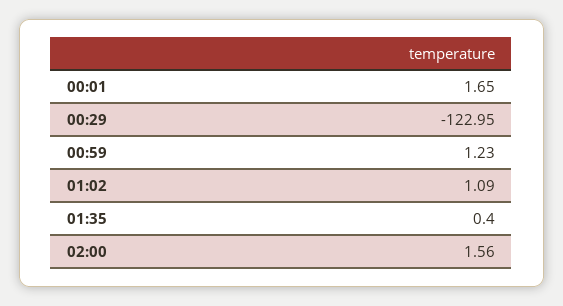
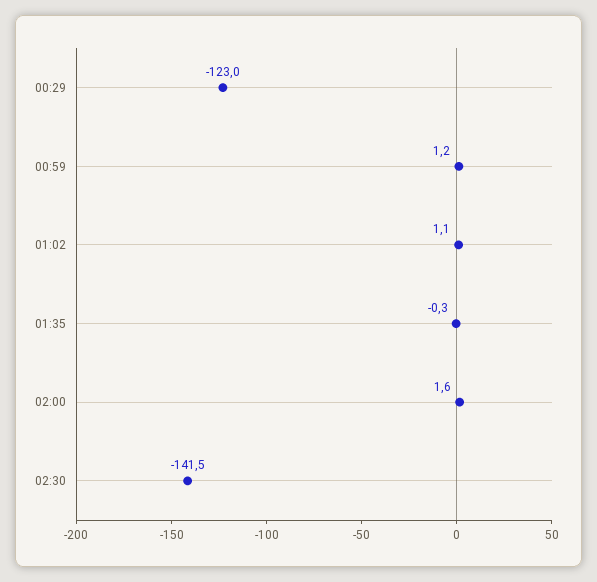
00:01: 1.65 -> none
01:35: 0.4 -> -0.3
02:30: none -> -141.5

